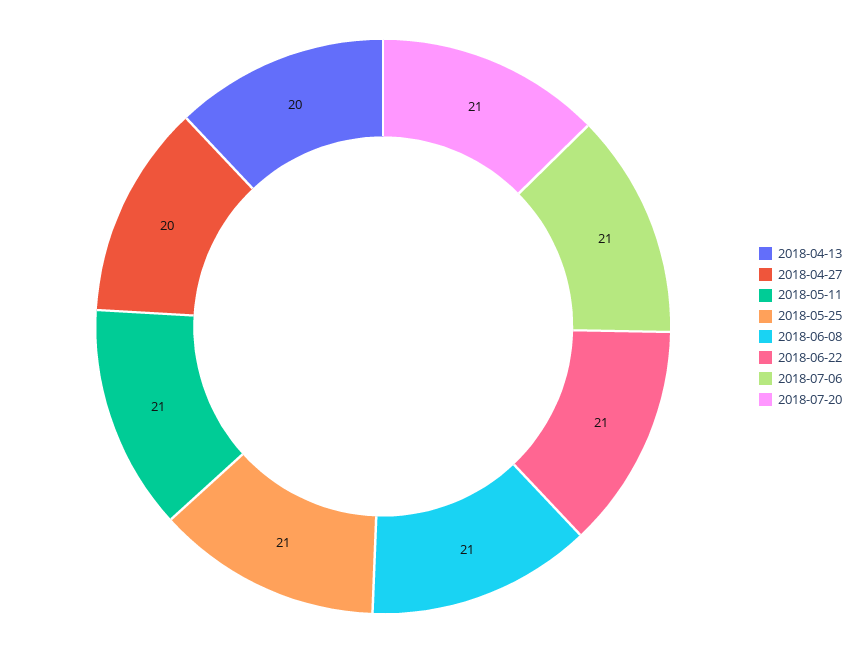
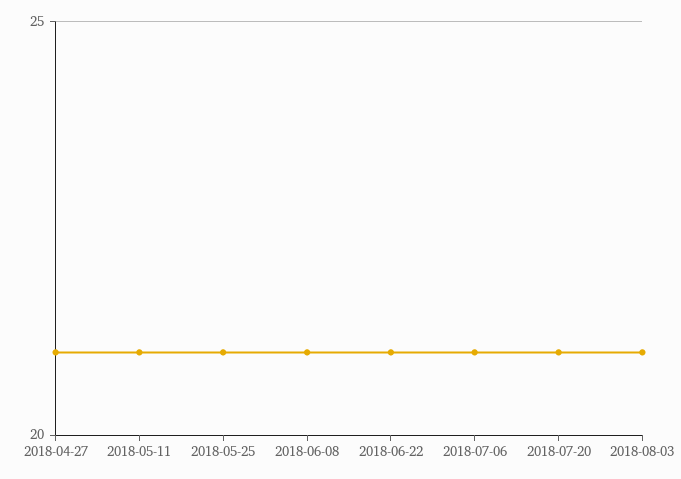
2018-04-13: 20 -> none
2018-04-27: 20 -> 21
2018-08-03: none -> 21

